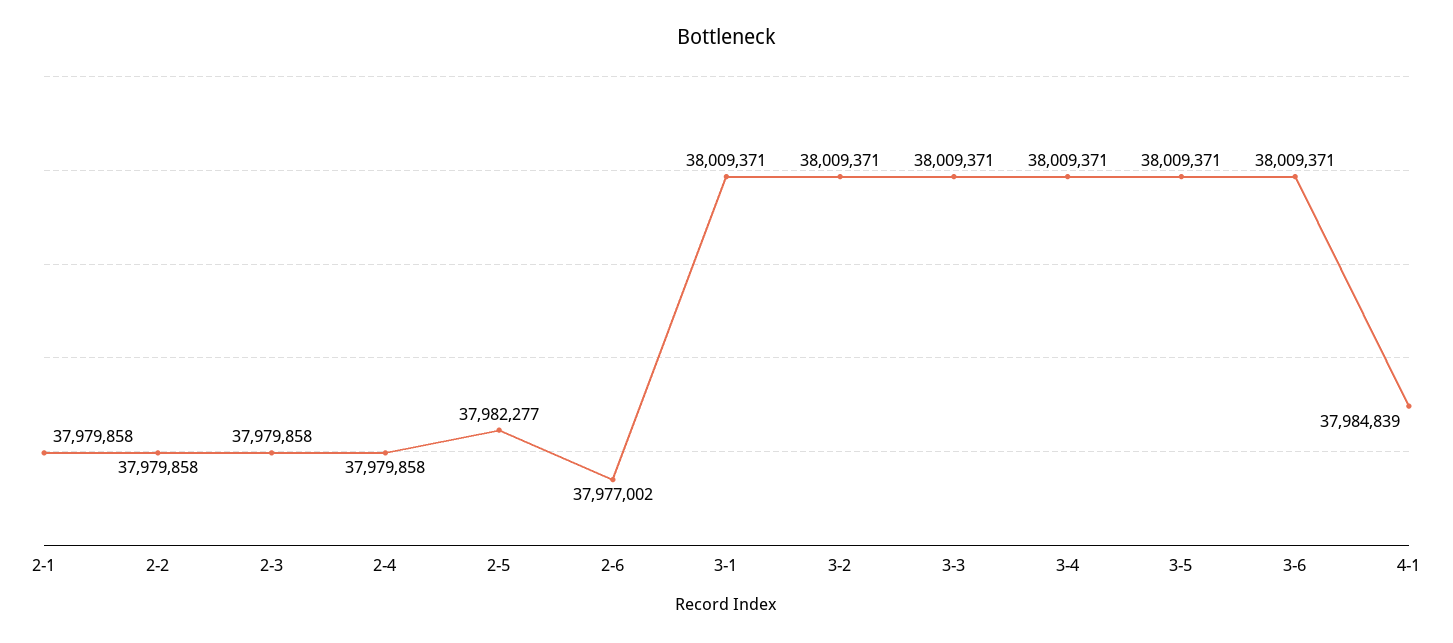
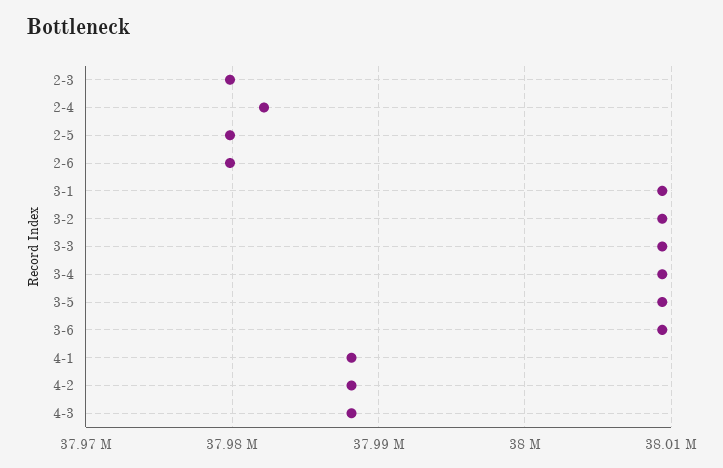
2-1: 37979858 -> none
2-2: 37979858 -> none
2-4: 37979858 -> 37982000
2-5: 37982277 -> 37980000
2-6: 37977002 -> 37980000
4-1: 37984839 -> 37988000
4-2: none -> 37988000
4-3: none -> 37988000

